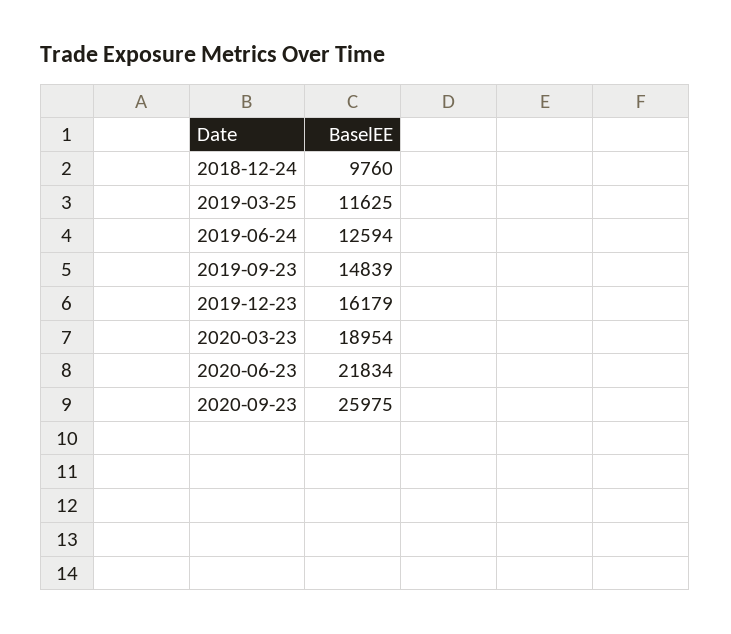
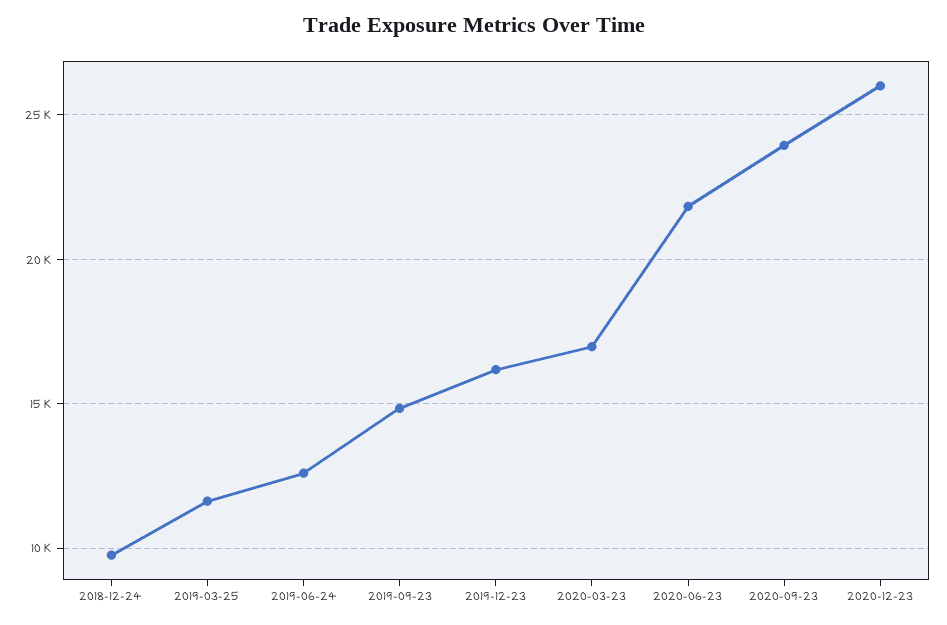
2020-03-23: 18954 -> 17000
2020-09-23: 25975 -> 24000
2020-12-23: none -> 26000

